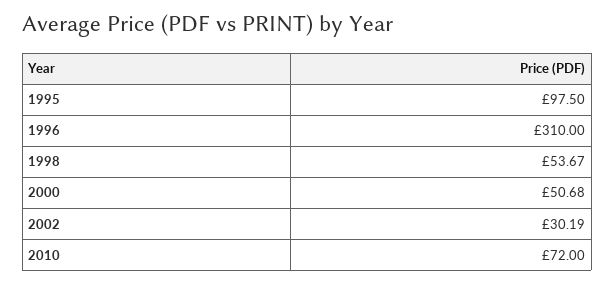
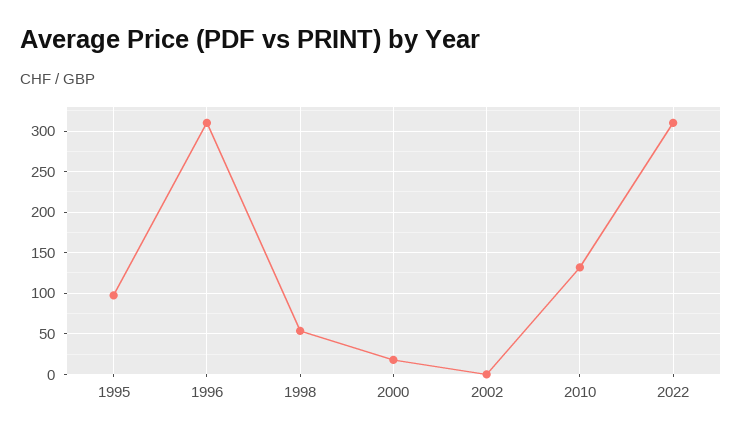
2000: 50.68 -> 20
2002: 30.19 -> 0
2010: 72 -> 130
2022: none -> 310

